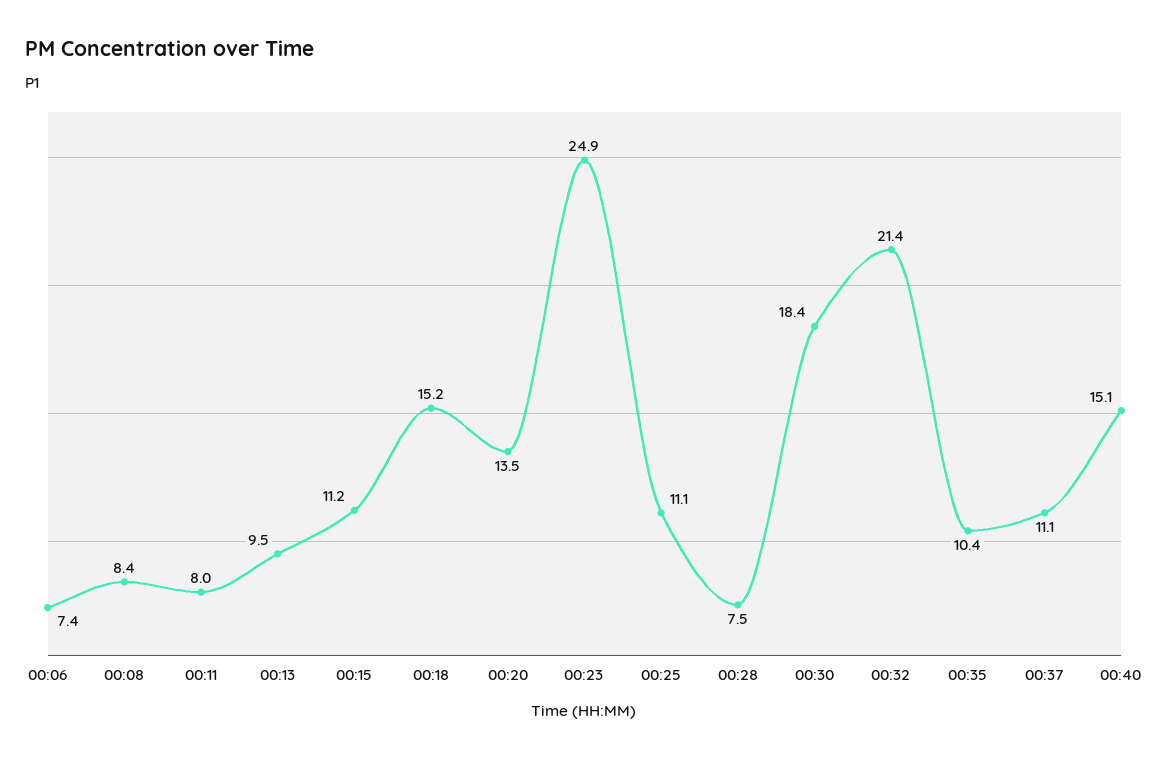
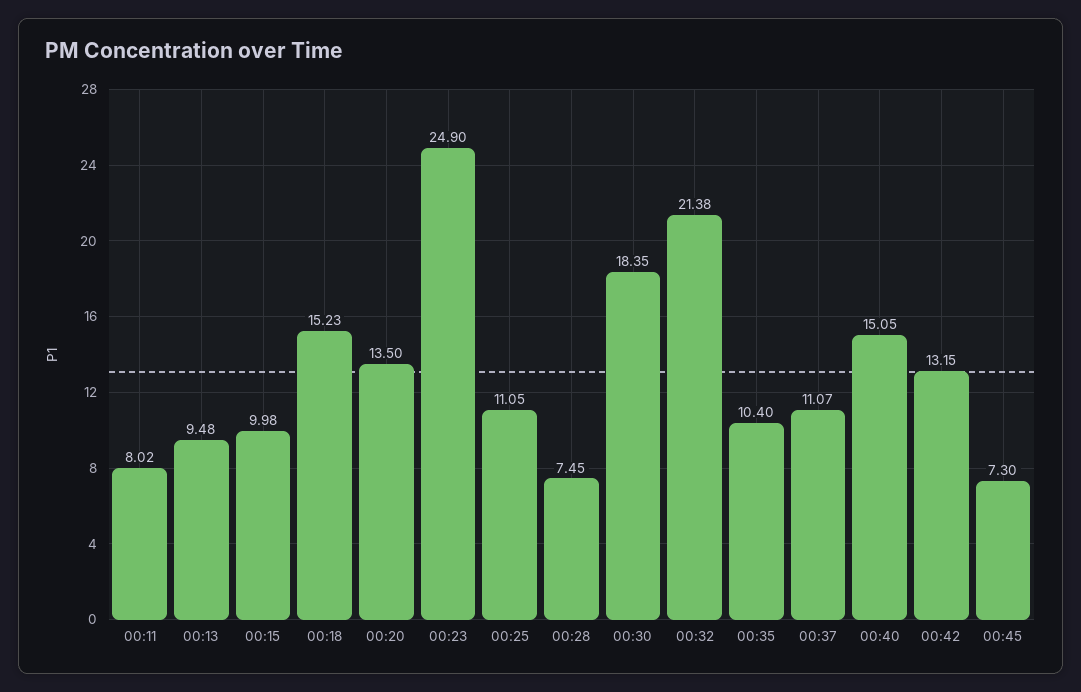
00:06: 7.4 -> none
00:08: 8.4 -> none
00:15: 11.2 -> 9.98
00:42: none -> 13.15
00:45: none -> 7.3

